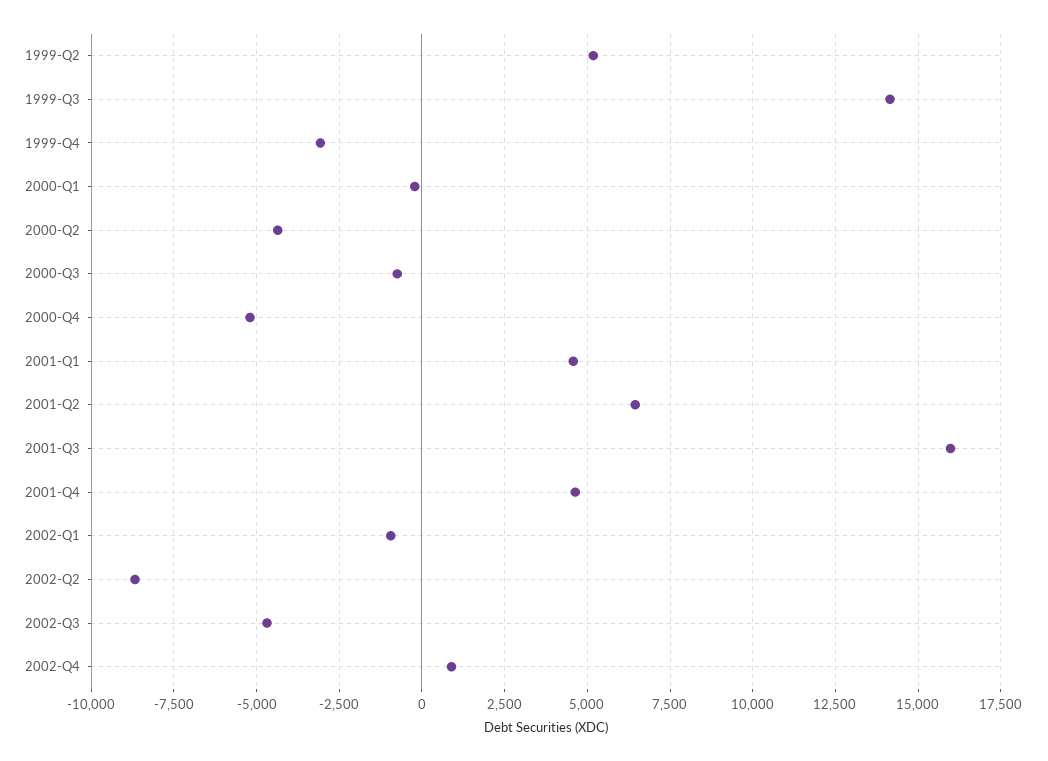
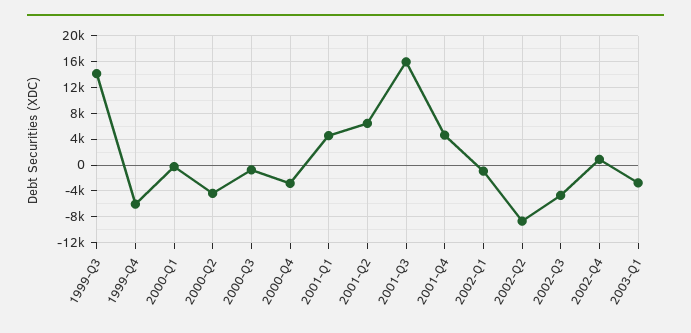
1999-Q2: 5250 -> none
1999-Q4: -3000 -> -6000
2000-Q4: -5250 -> -3000
2003-Q1: none -> -3000

